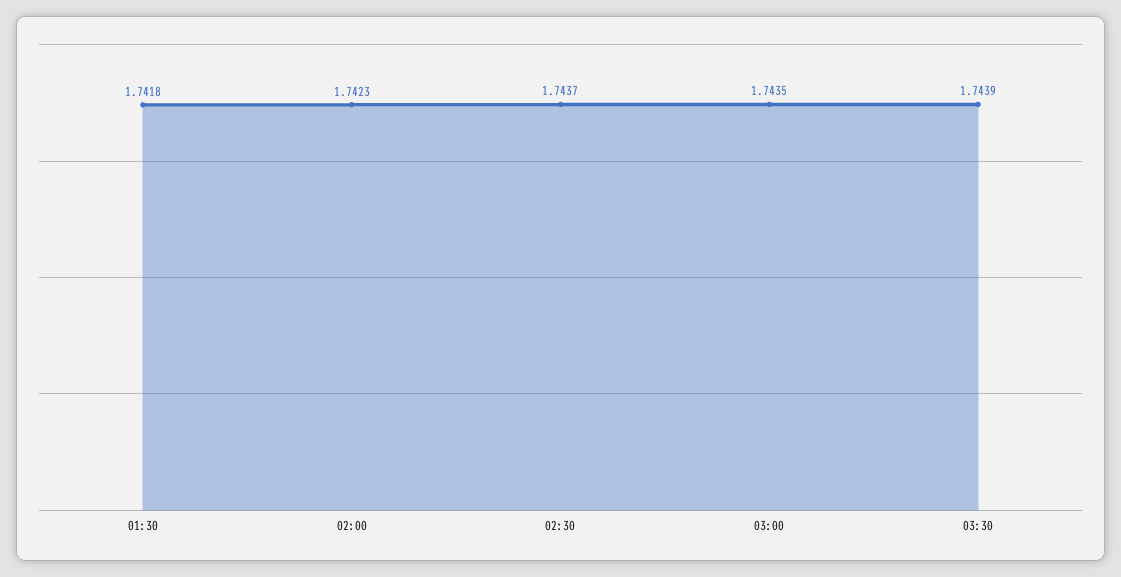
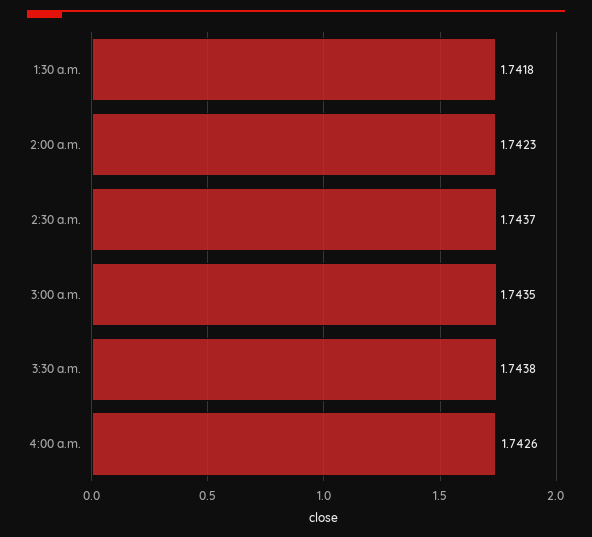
03:30: 1.7439 -> 1.7438
4:00 a.m.: none -> 1.7426

